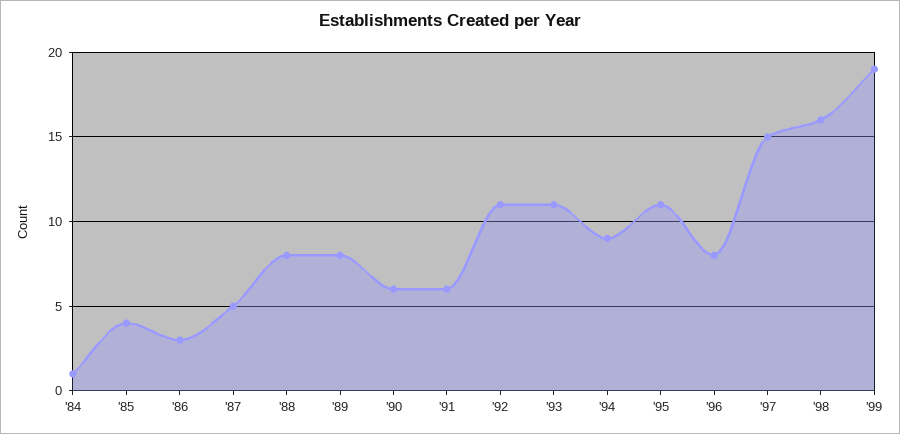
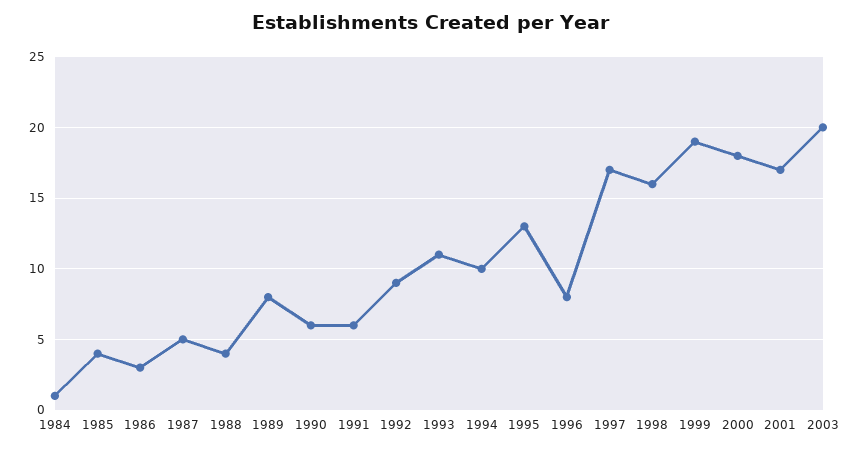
'88: 8 -> 4
'92: 11 -> 9
'94: 9 -> 10
'95: 11 -> 13
'97: 15 -> 17
2000: none -> 18
2001: none -> 17
2003: none -> 20

